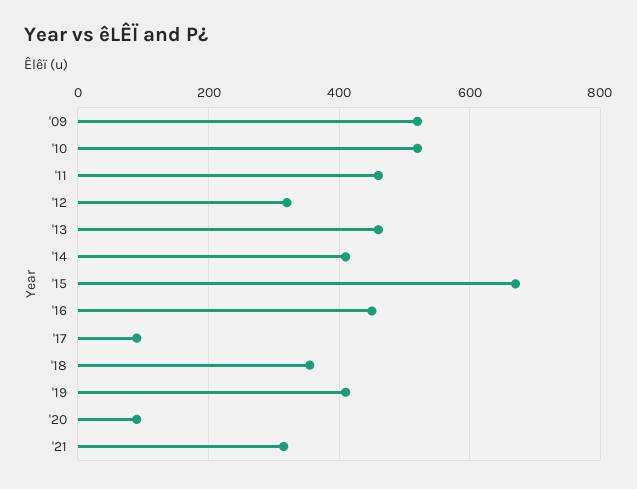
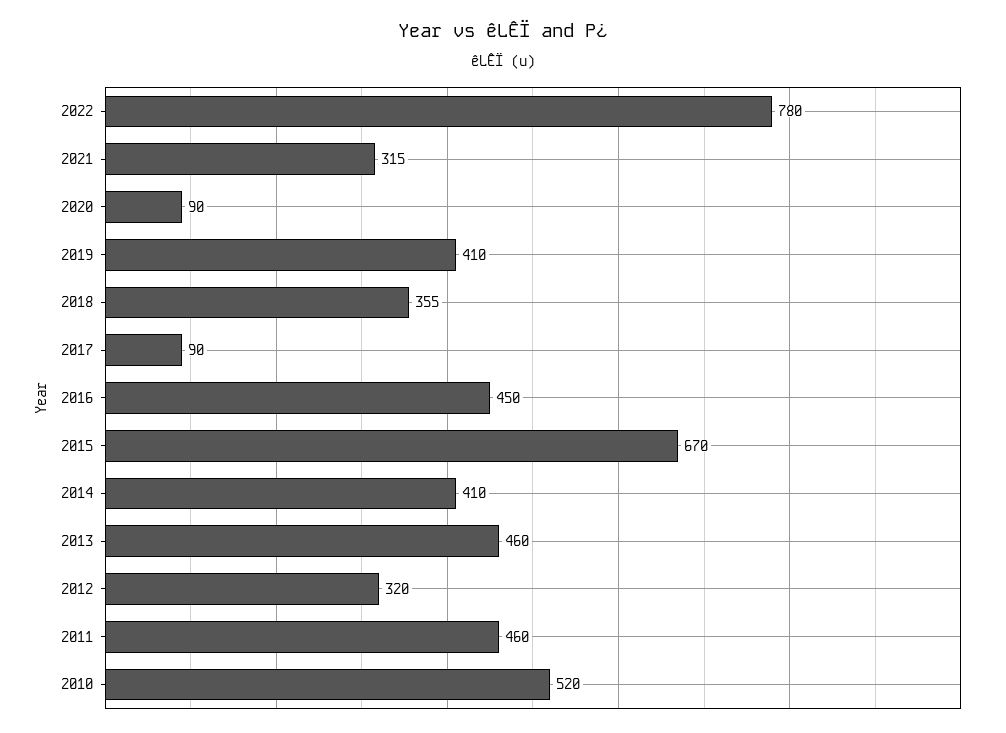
'09: 520 -> none
2022: none -> 780

